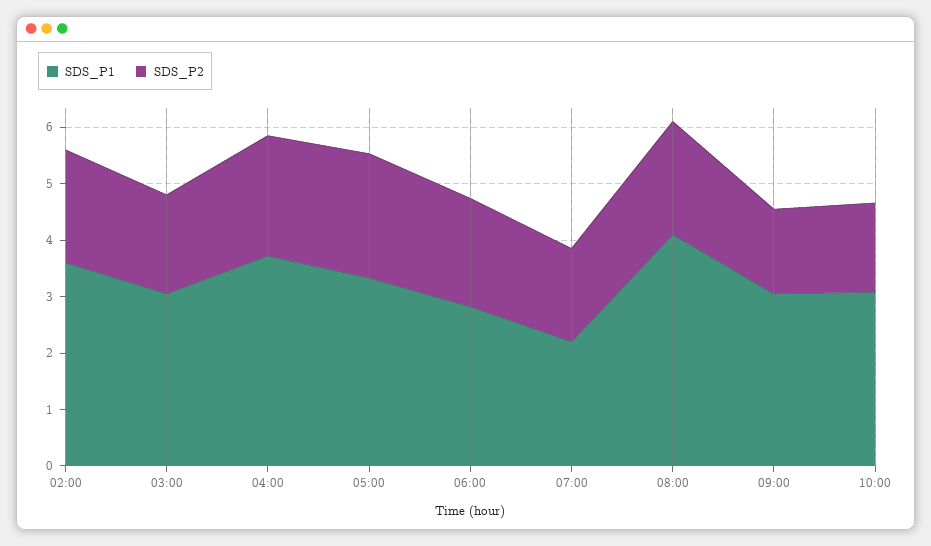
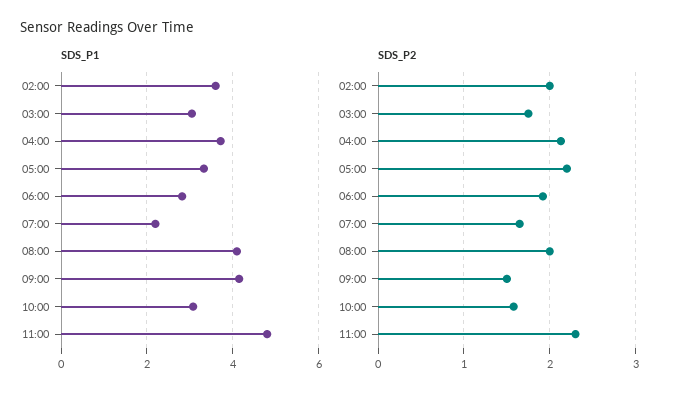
SDS_P1, 09:00: 3 -> 4.2
SDS_P1, 11:00: none -> 4.8
SDS_P2, 11:00: none -> 2.3

